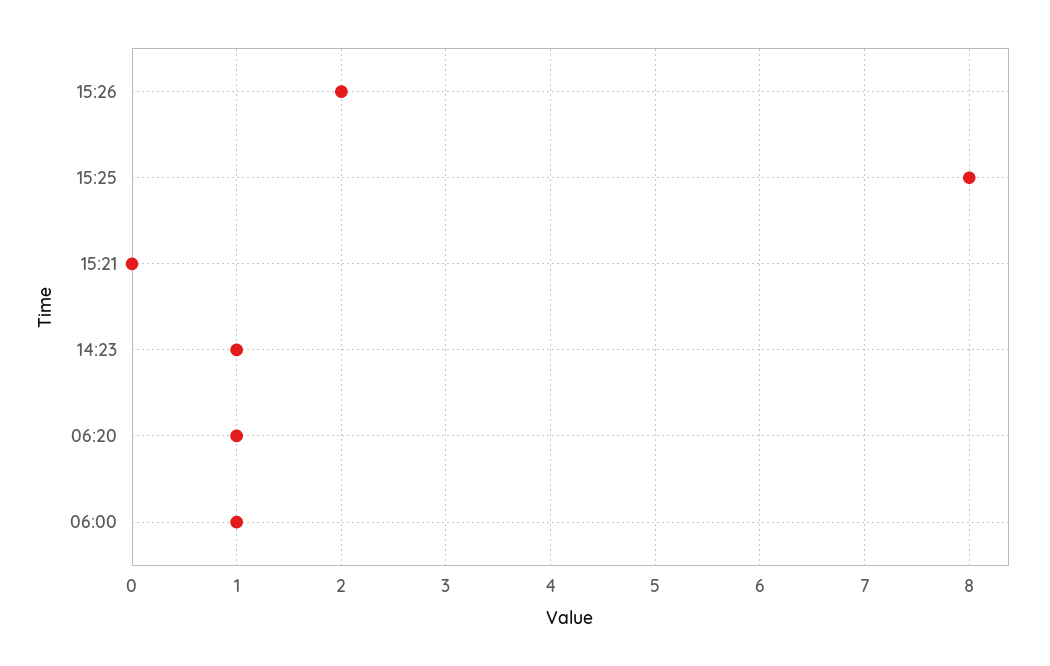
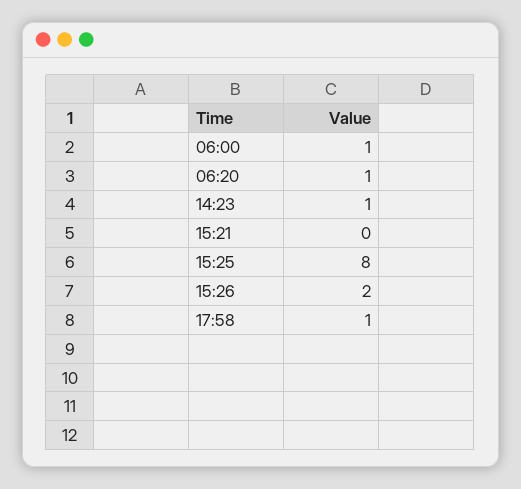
17:58: none -> 1

